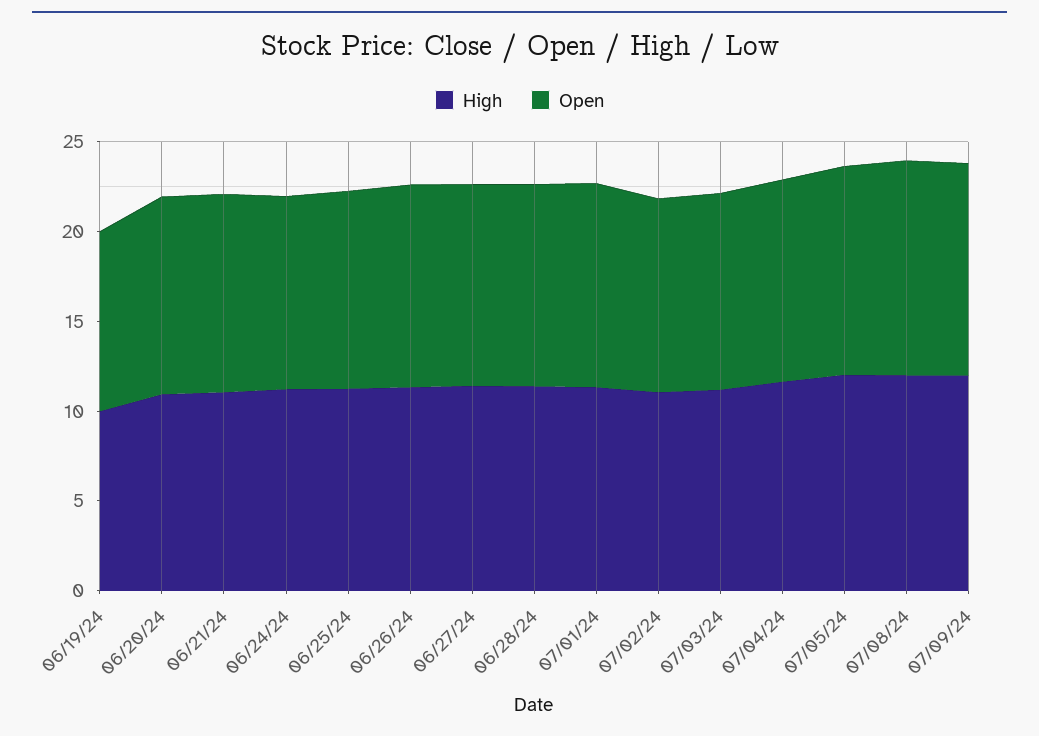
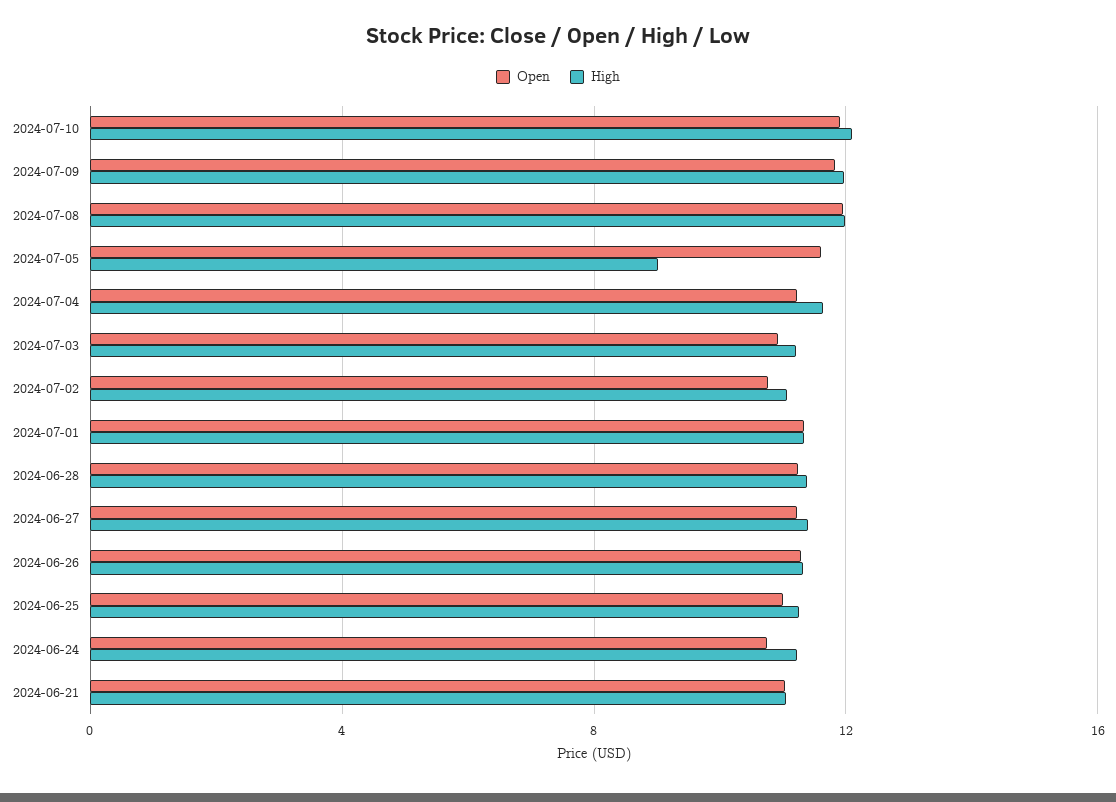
High, 06/19/24: 10 -> none
Open, 06/19/24: 10 -> none
High, 06/20/24: 11 -> none
Open, 06/20/24: 11 -> none
High, 07/05/24: 12 -> 9
Open, 2024-07-10: none -> 12
High, 2024-07-10: none -> 12

